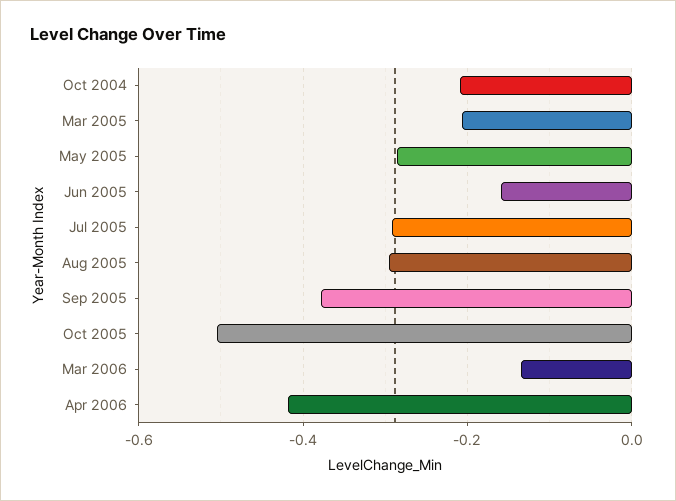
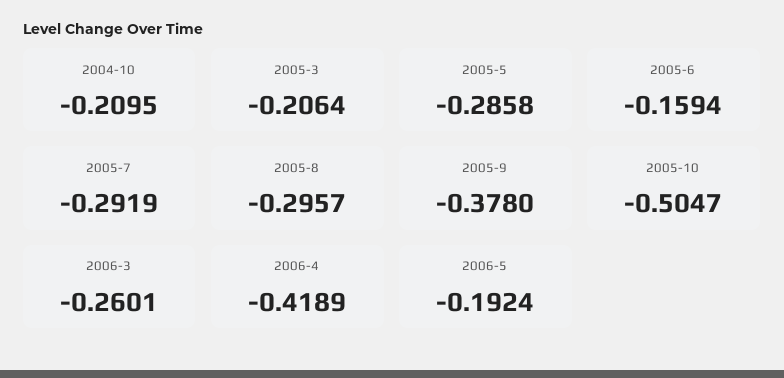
Mar 2006: -0.14 -> -0.2601
2006-5: none -> -0.1924

